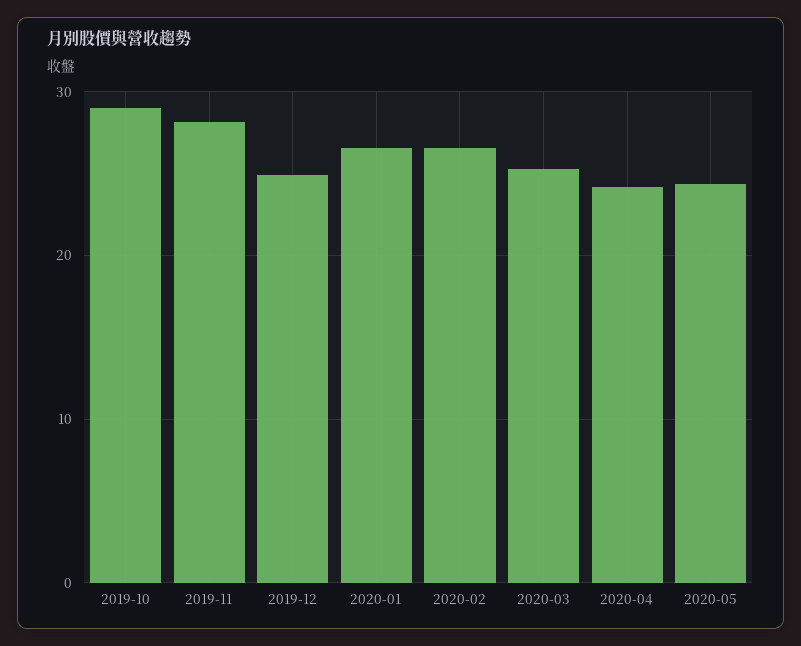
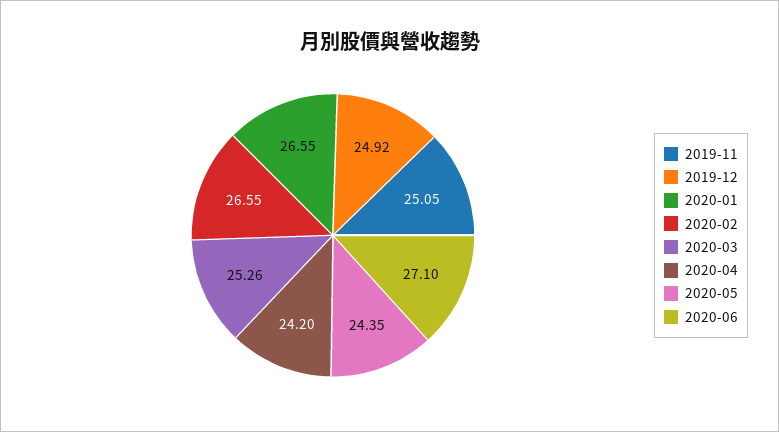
2019-10: 29 -> none
2019-11: 28 -> 25.05
2020-06: none -> 27.1

